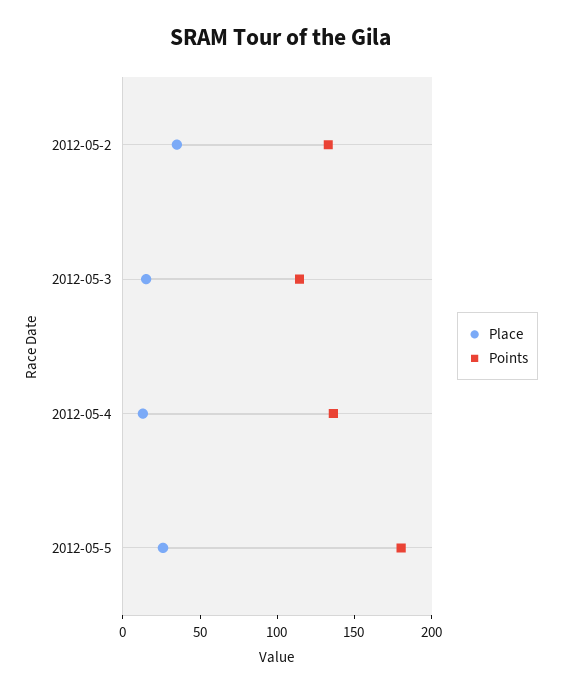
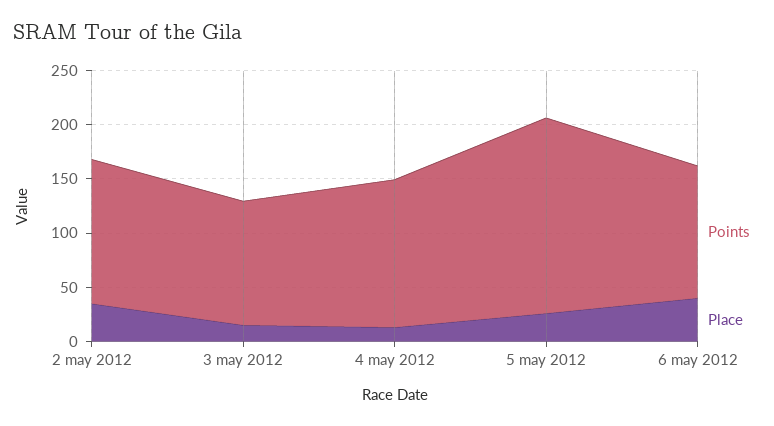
Points, 6 may 2012: none -> 120
Place, 6 may 2012: none -> 40

